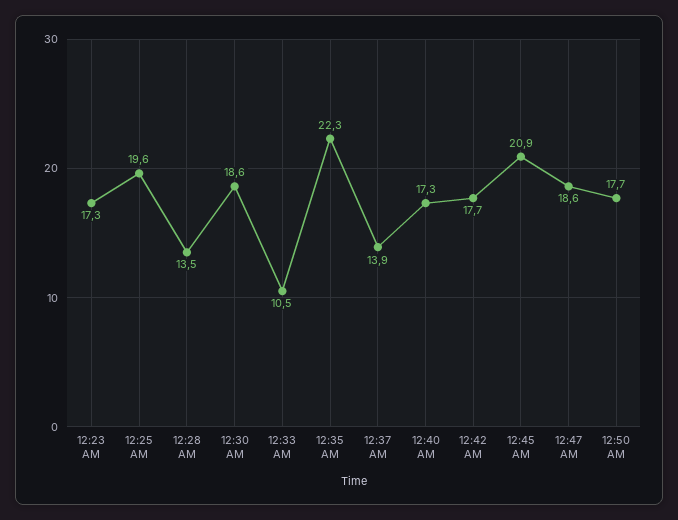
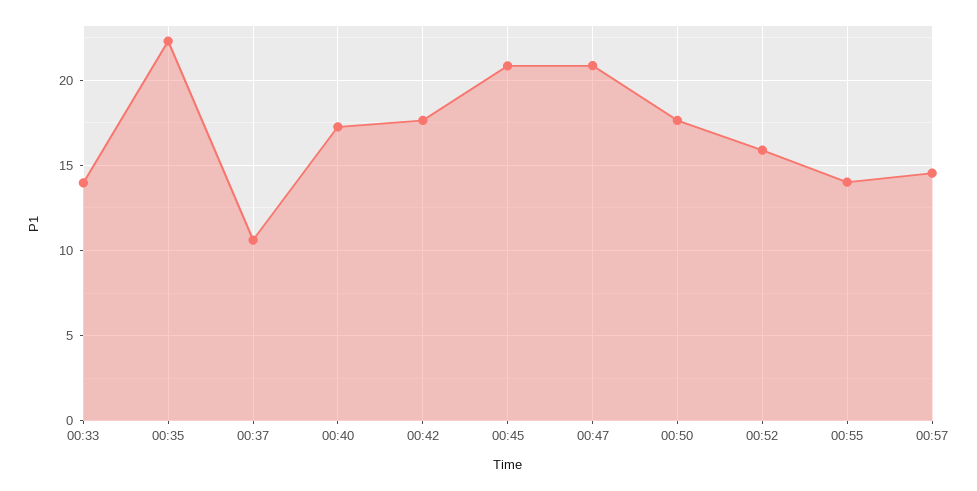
12:23 AM: 17.3 -> none
12:25 AM: 19.6 -> none
12:28 AM: 13.5 -> none
12:30 AM: 18.6 -> none
12:33 AM: 10.5 -> 14
12:37 AM: 13.9 -> 10.5
12:47 AM: 18.6 -> 21
00:52: none -> 16
00:55: none -> 14
00:57: none -> 14.5

